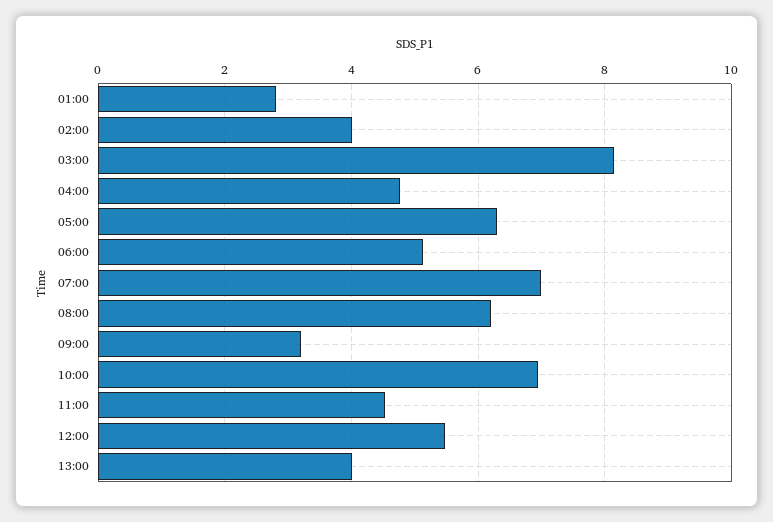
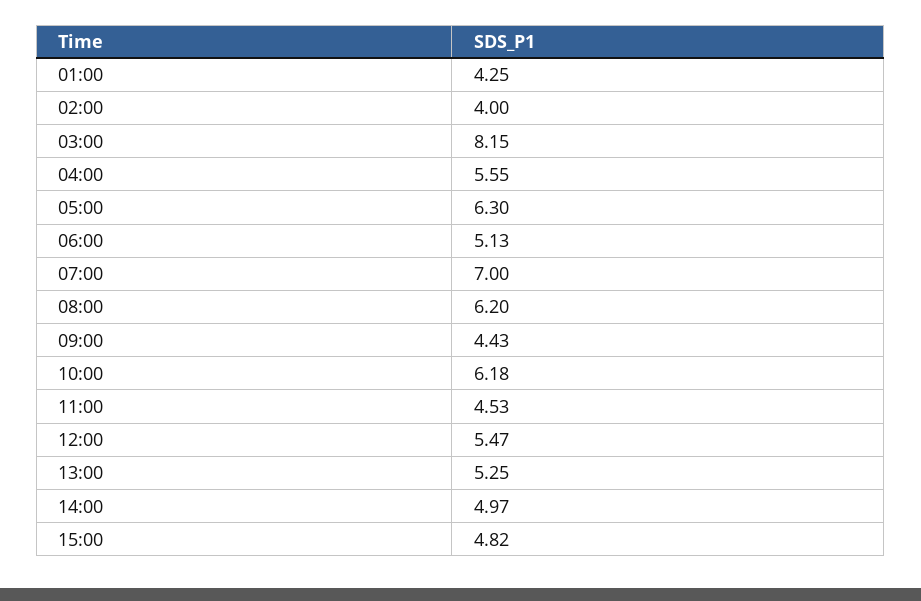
01:00: 2.8 -> 4.25
04:00: 4.8 -> 5.55
09:00: 3.2 -> 4.43
10:00: 7 -> 6.18
13:00: 4 -> 5.25
14:00: none -> 4.97
15:00: none -> 4.82

